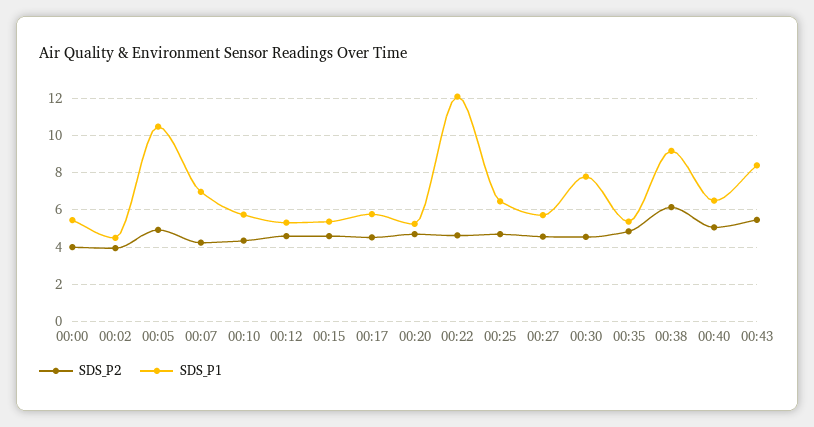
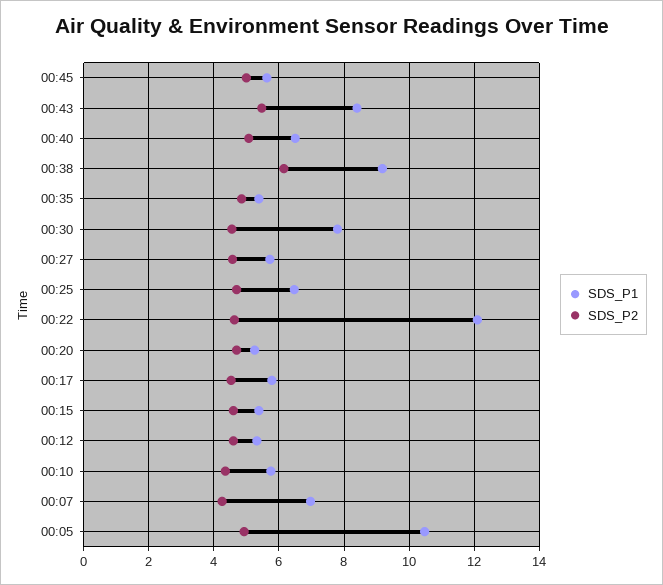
SDS_P2, 00:00: 4 -> none
SDS_P1, 00:00: 5.5 -> none
SDS_P2, 00:02: 4 -> none
SDS_P1, 00:02: 4.5 -> none
SDS_P1, 00:45: none -> 5.6
SDS_P2, 00:45: none -> 5

